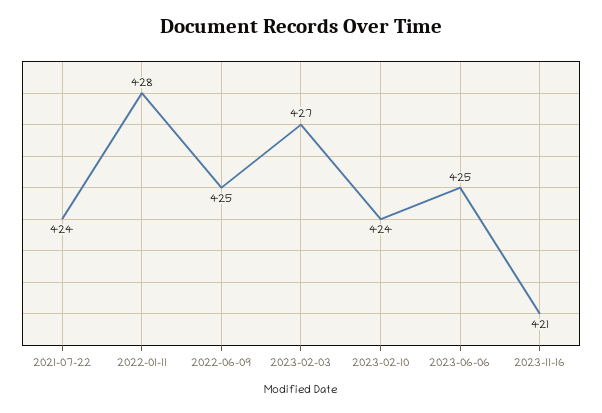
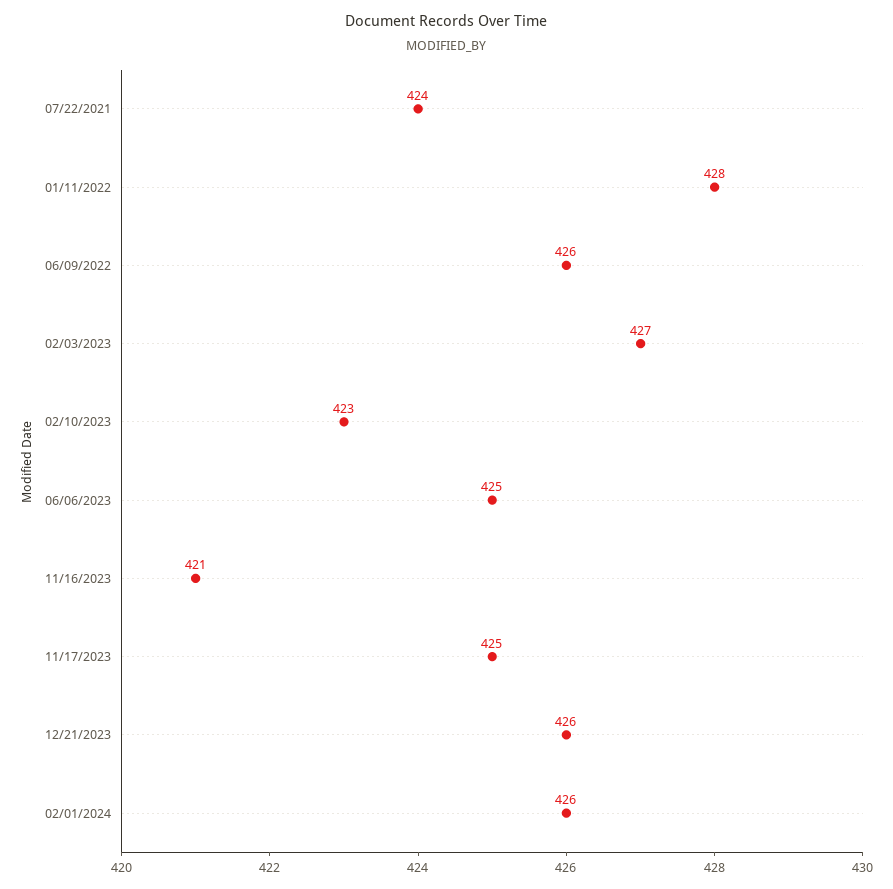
2022-06-09: 425 -> 426
2023-02-10: 424 -> 423
11/17/2023: none -> 425
12/21/2023: none -> 426
02/01/2024: none -> 426

